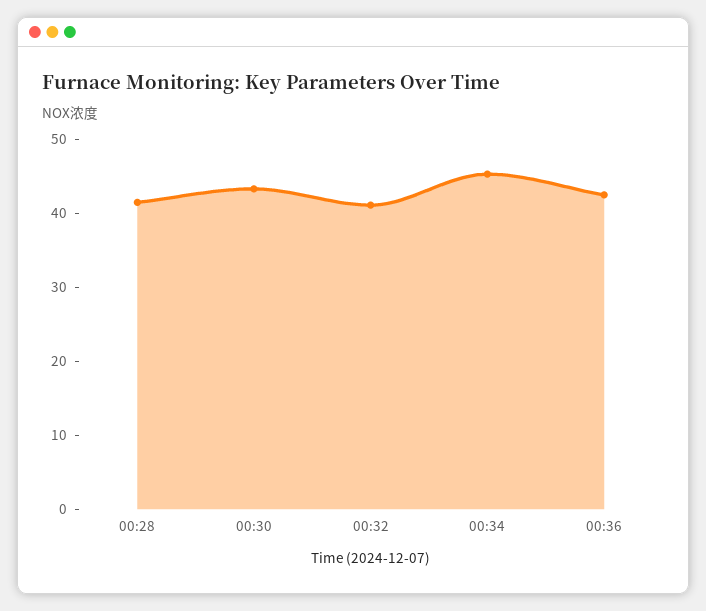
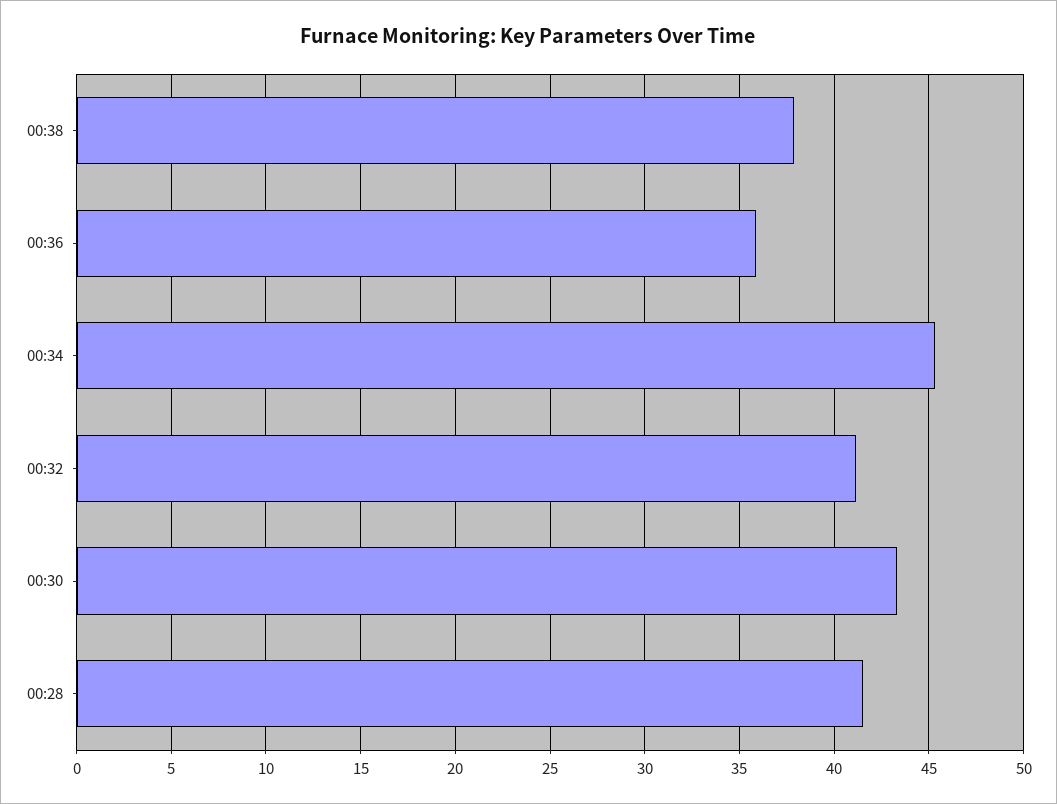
00:36: 42 -> 36
00:38: none -> 38

